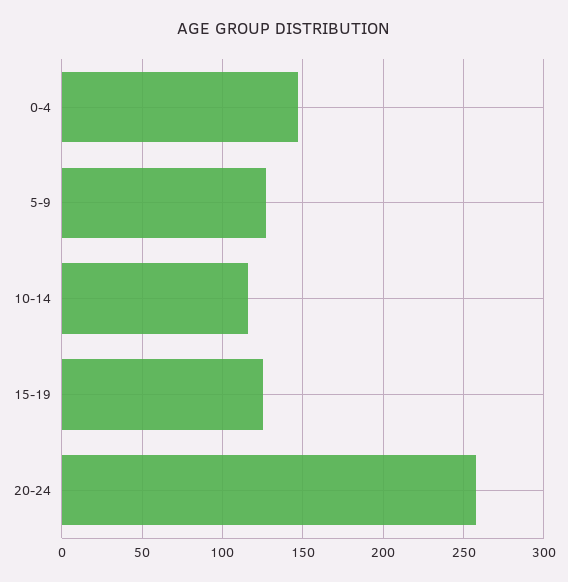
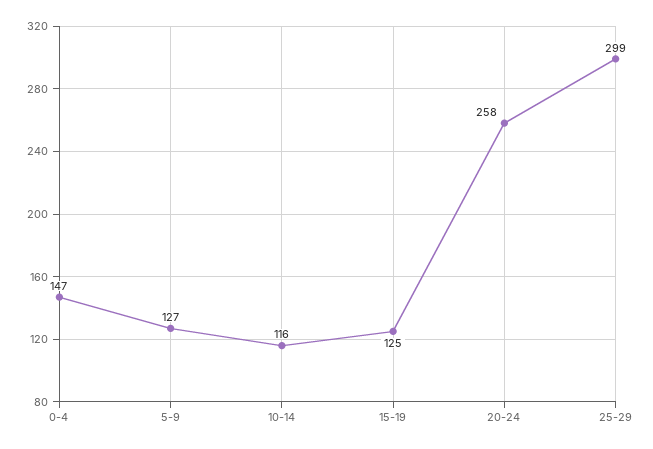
25-29: none -> 299

